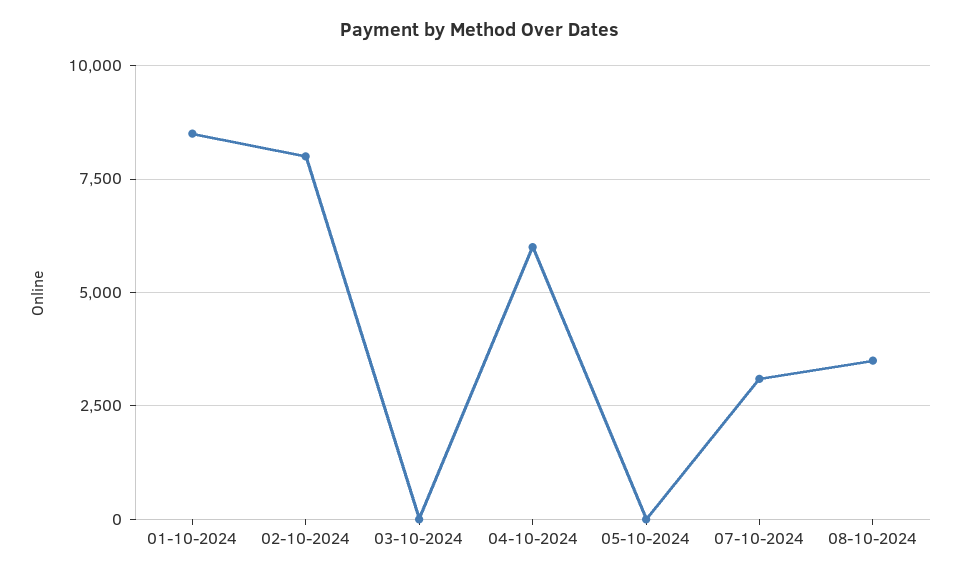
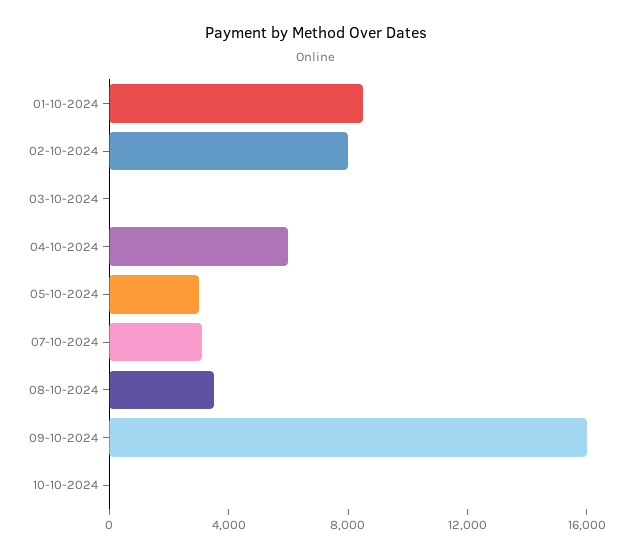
05-10-2024: 0 -> 3000
09-10-2024: none -> 16000
10-10-2024: none -> 0

